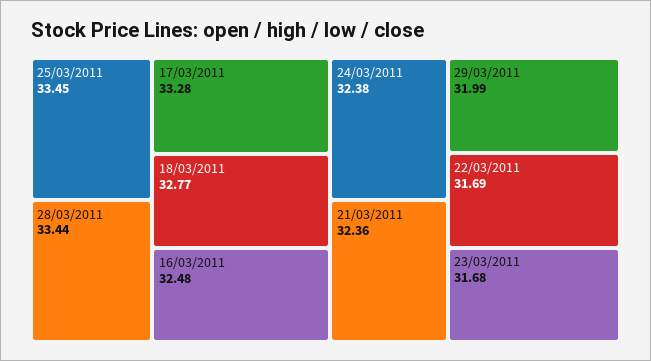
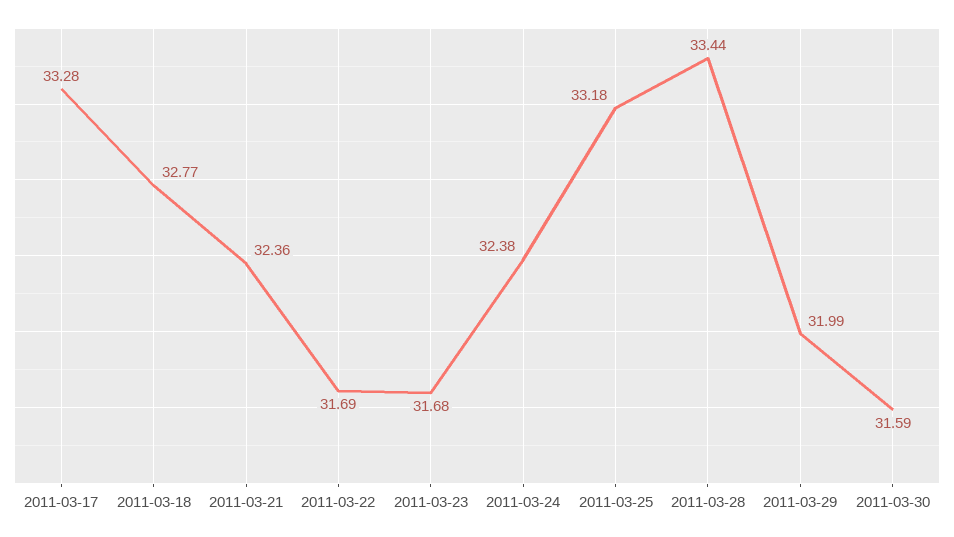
25/03/2011: 33.45 -> 33.18
16/03/2011: 32.48 -> none
2011-03-30: none -> 31.59

